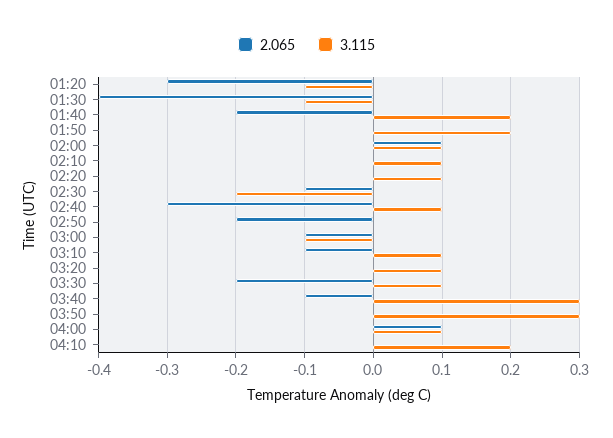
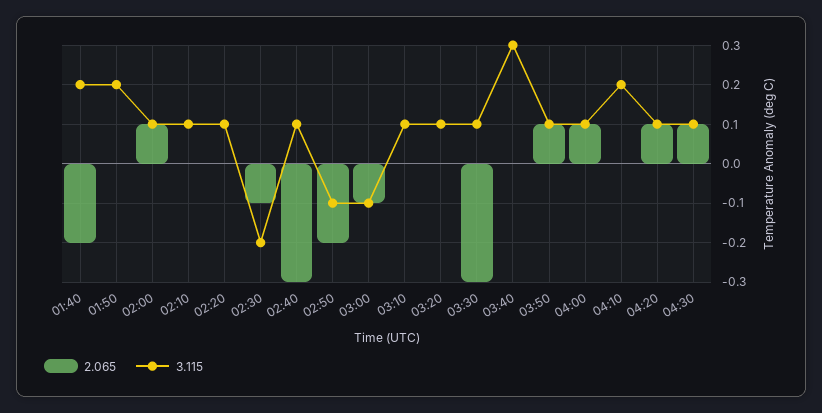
2.065, 01:20: -0.3 -> none
3.115, 01:20: -0.1 -> none
2.065, 01:30: -0.4 -> none
3.115, 01:30: -0.1 -> none
3.115, 02:50: 0 -> -0.1
2.065, 03:10: -0.1 -> 0
2.065, 03:30: -0.2 -> -0.3
2.065, 03:40: -0.1 -> 0
2.065, 03:50: 0 -> 0.1
3.115, 03:50: 0.3 -> 0.1
2.065, 04:20: none -> 0.1
3.115, 04:20: none -> 0.1
2.065, 04:30: none -> 0.1
3.115, 04:30: none -> 0.1

